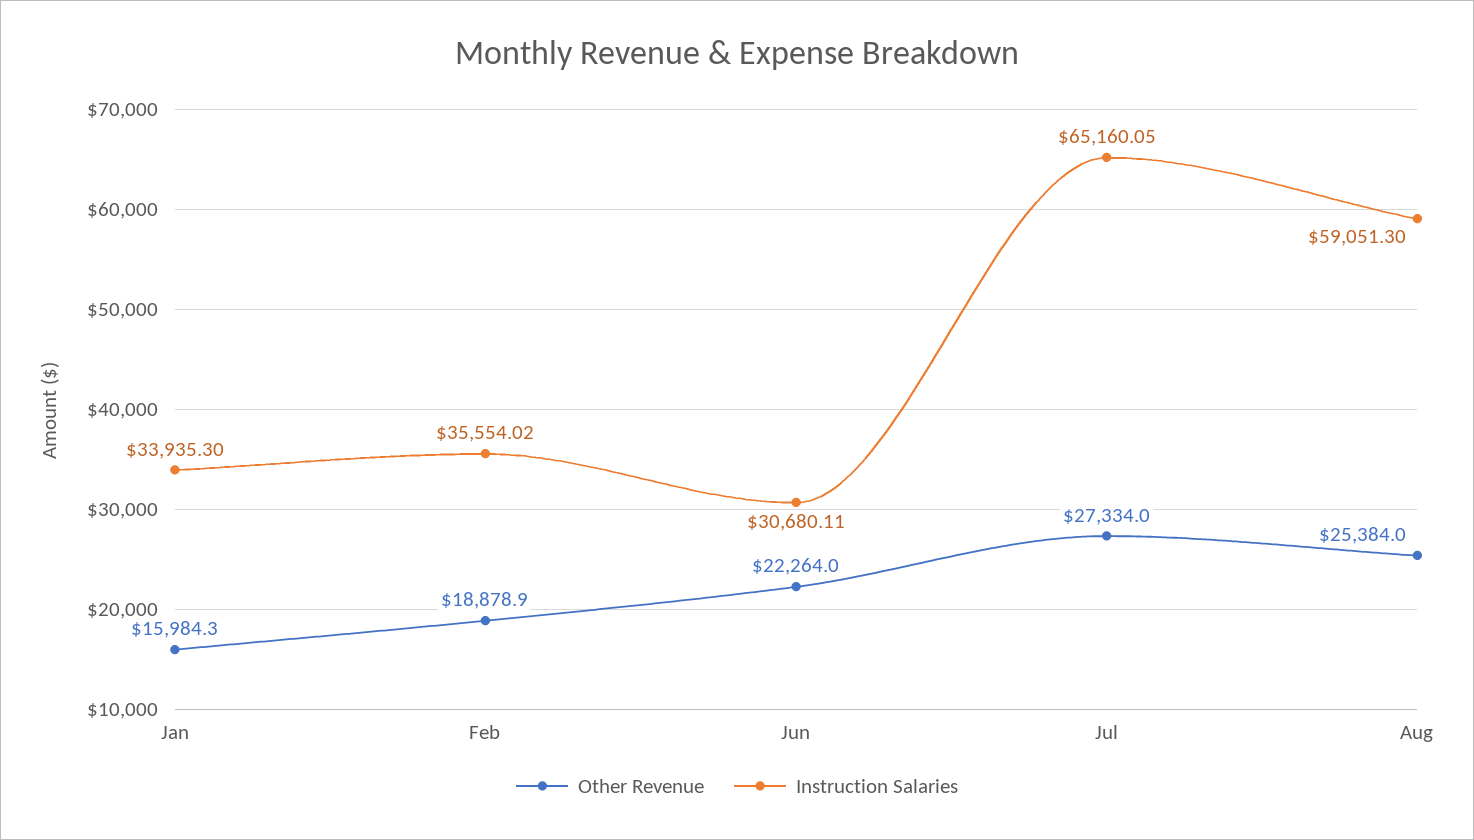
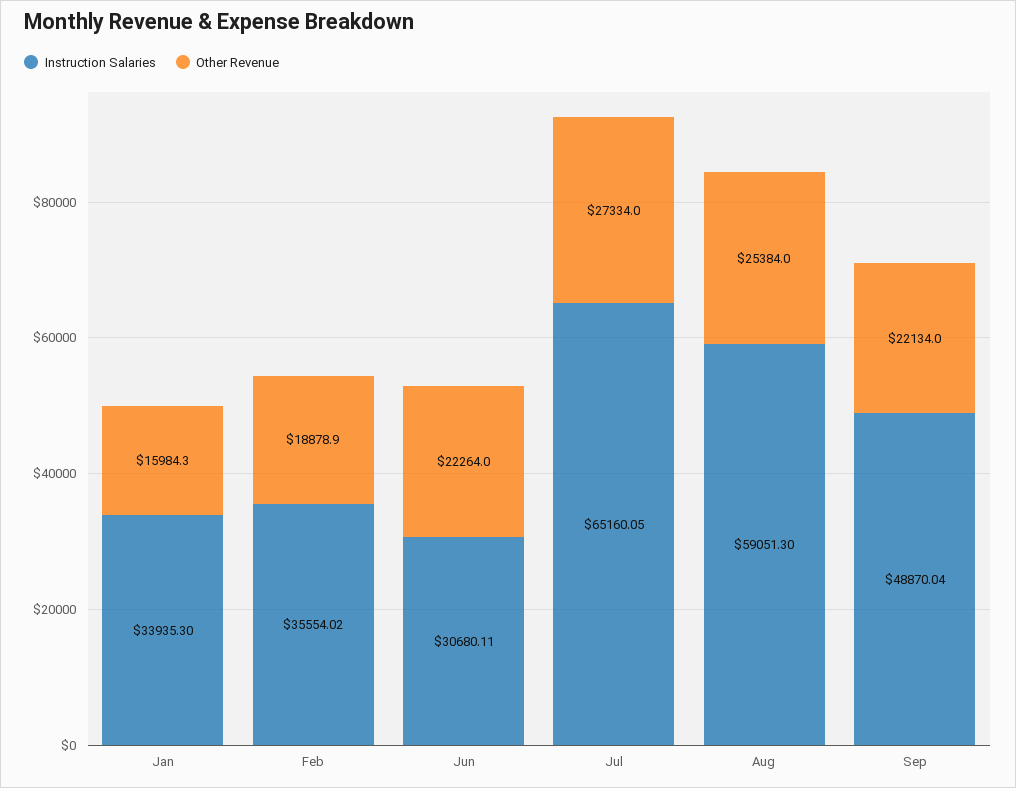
Instruction Salaries, Sep: none -> 48870.04
Other Revenue, Sep: none -> 22134

